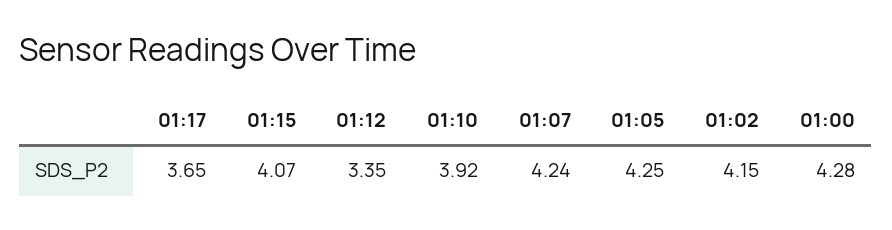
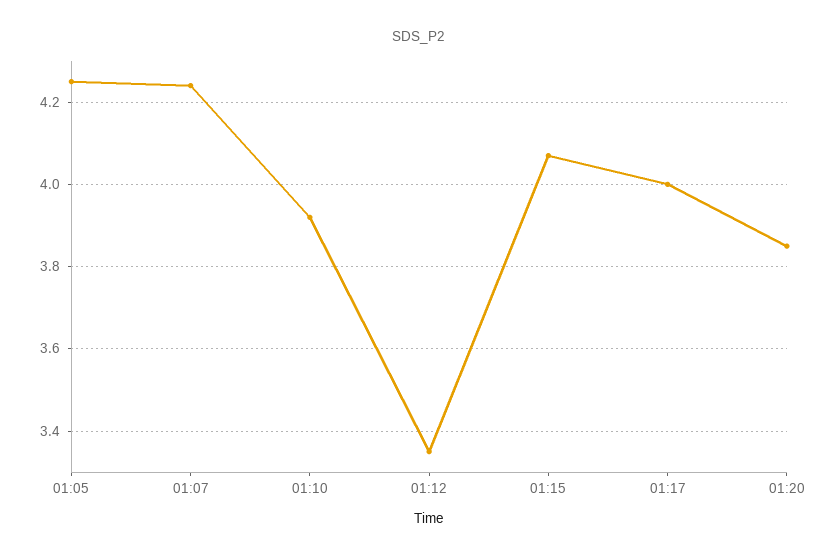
01:17: 3.65 -> 4
01:02: 4.15 -> none
01:00: 4.28 -> none
01:20: none -> 3.85

